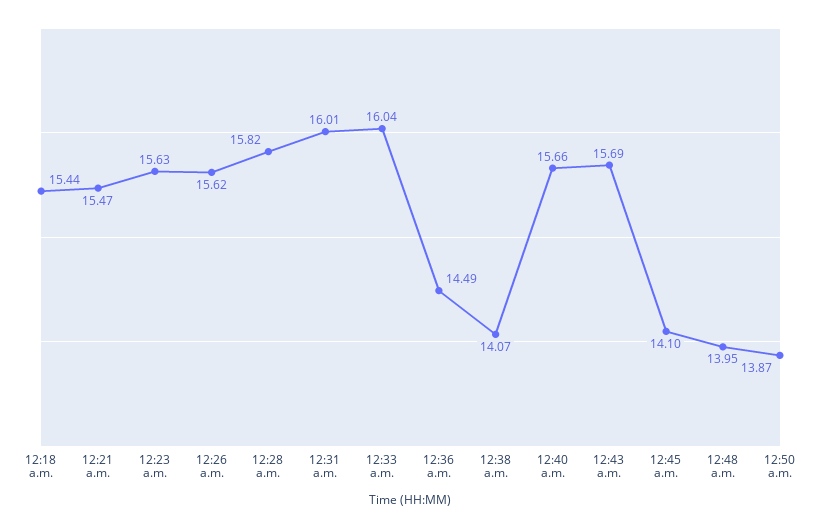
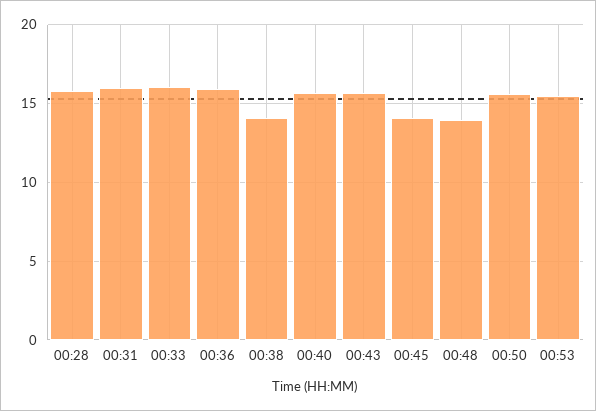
12:18 a.m.: 15.44 -> none
12:21 a.m.: 15.47 -> none
12:23 a.m.: 15.63 -> none
12:26 a.m.: 15.62 -> none
12:36 a.m.: 14.49 -> 16
12:50 a.m.: 13.87 -> 15.5
00:53: none -> 15.5

